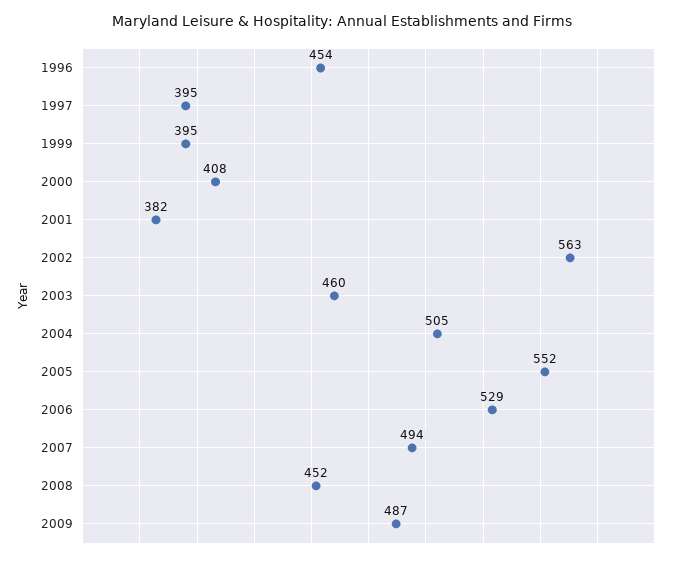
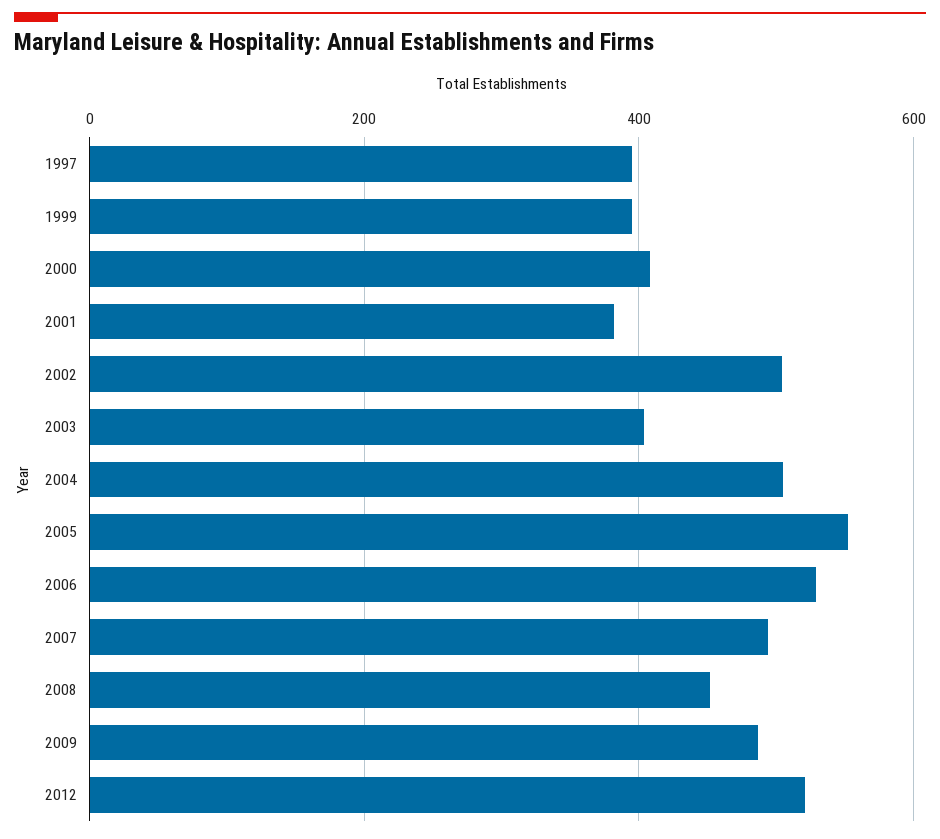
1996: 454 -> none
2002: 563 -> 500
2003: 460 -> 400
2012: none -> 520

